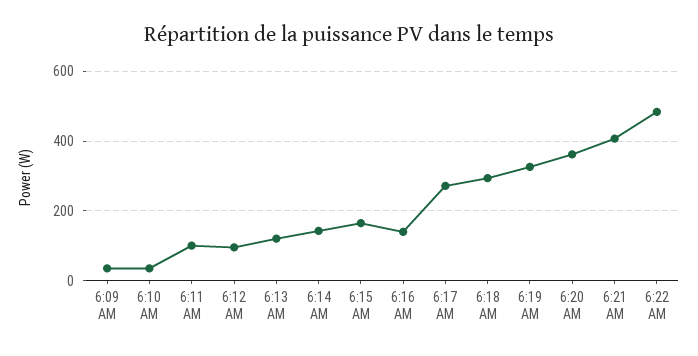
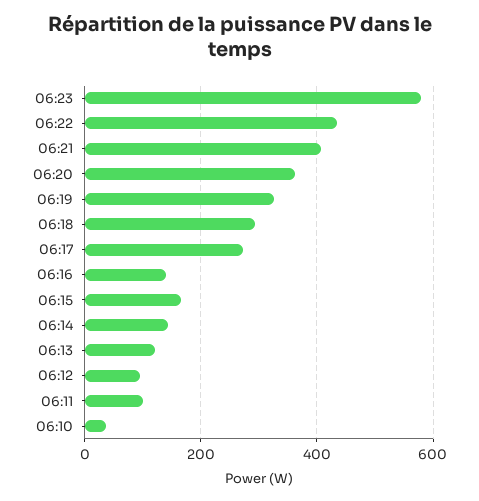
6:09 AM: 40 -> none
6:22 AM: 480 -> 440
06:23: none -> 580

